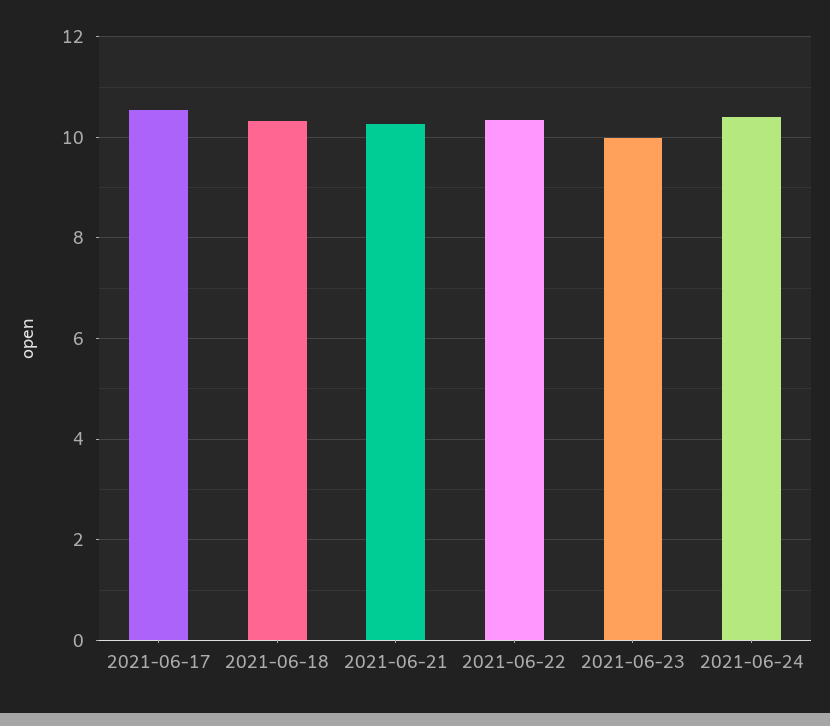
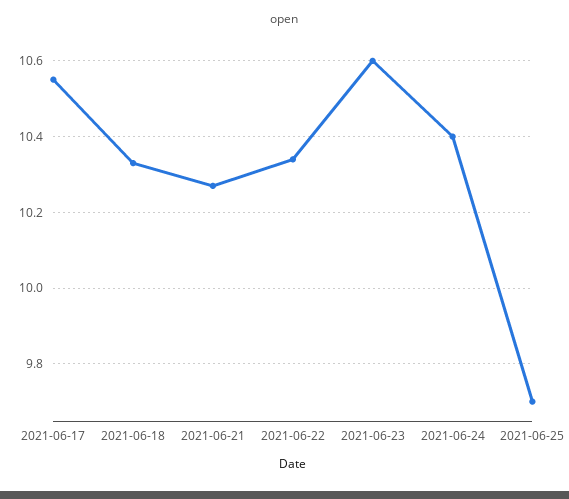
2021-06-23: 10 -> 10.6
2021-06-25: none -> 9.7

